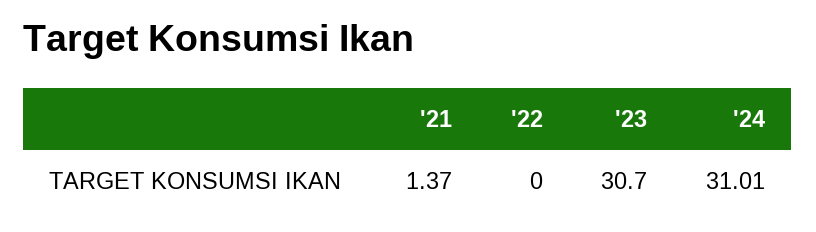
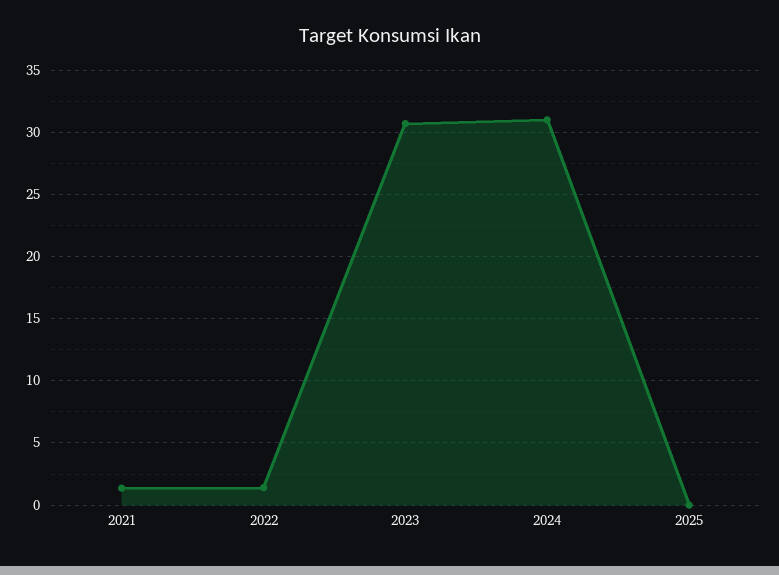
'22: 0 -> 1.5
2025: none -> 0

